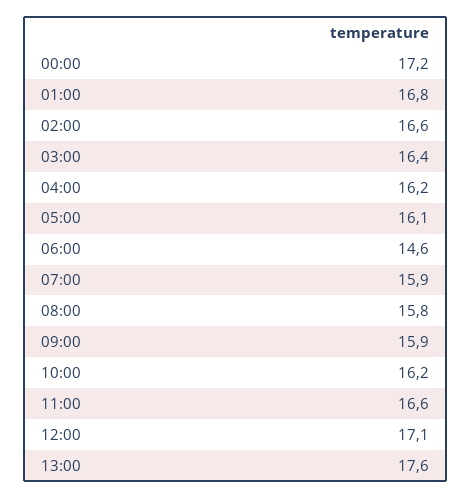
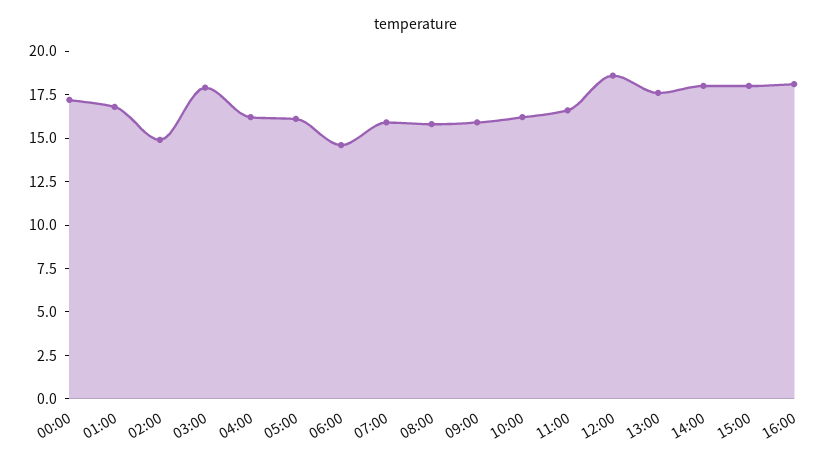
02:00: 16.6 -> 15
03:00: 16.4 -> 18
12:00: 17.1 -> 18.5
14:00: none -> 18
15:00: none -> 18
16:00: none -> 18

